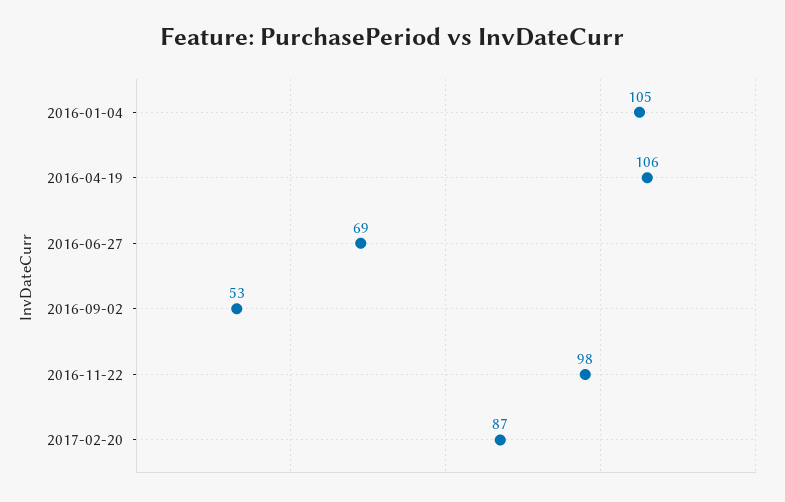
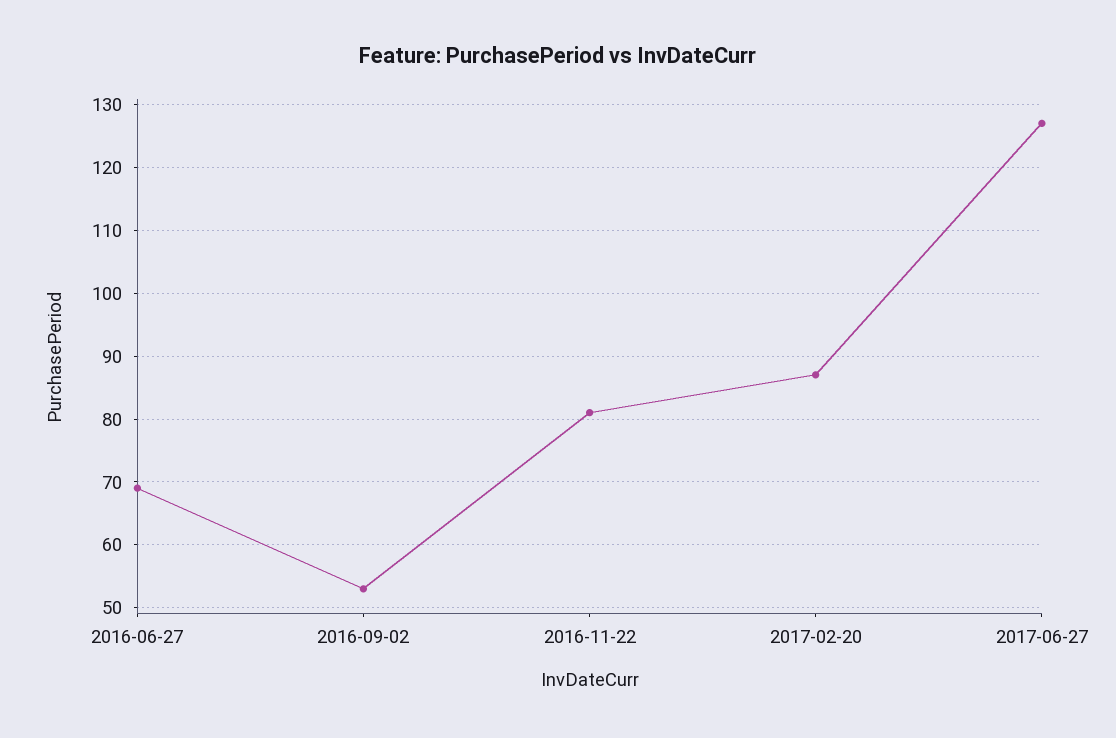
2016-01-04: 105 -> none
2016-04-19: 106 -> none
2016-11-22: 98 -> 81
2017-06-27: none -> 127

